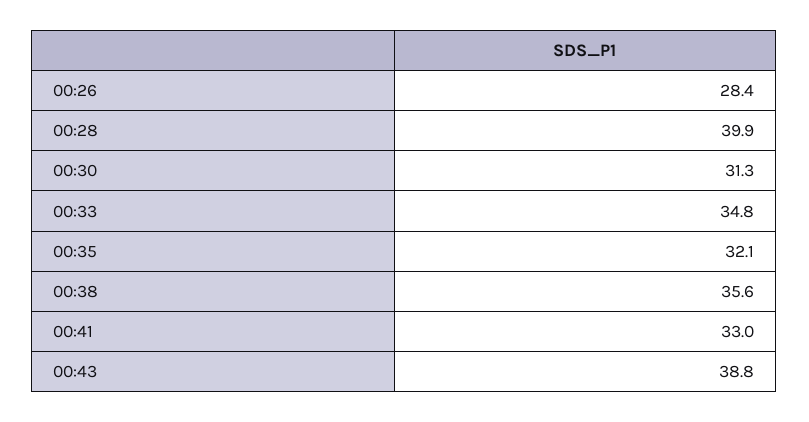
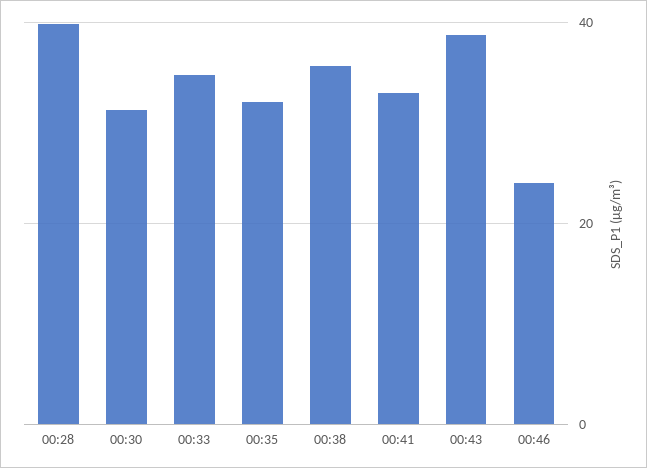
00:26: 28.4 -> none
00:46: none -> 24

